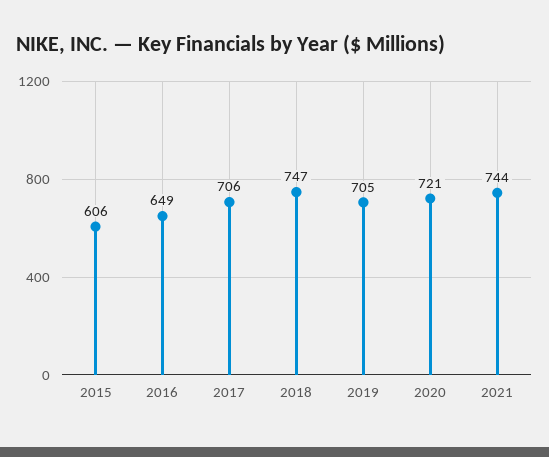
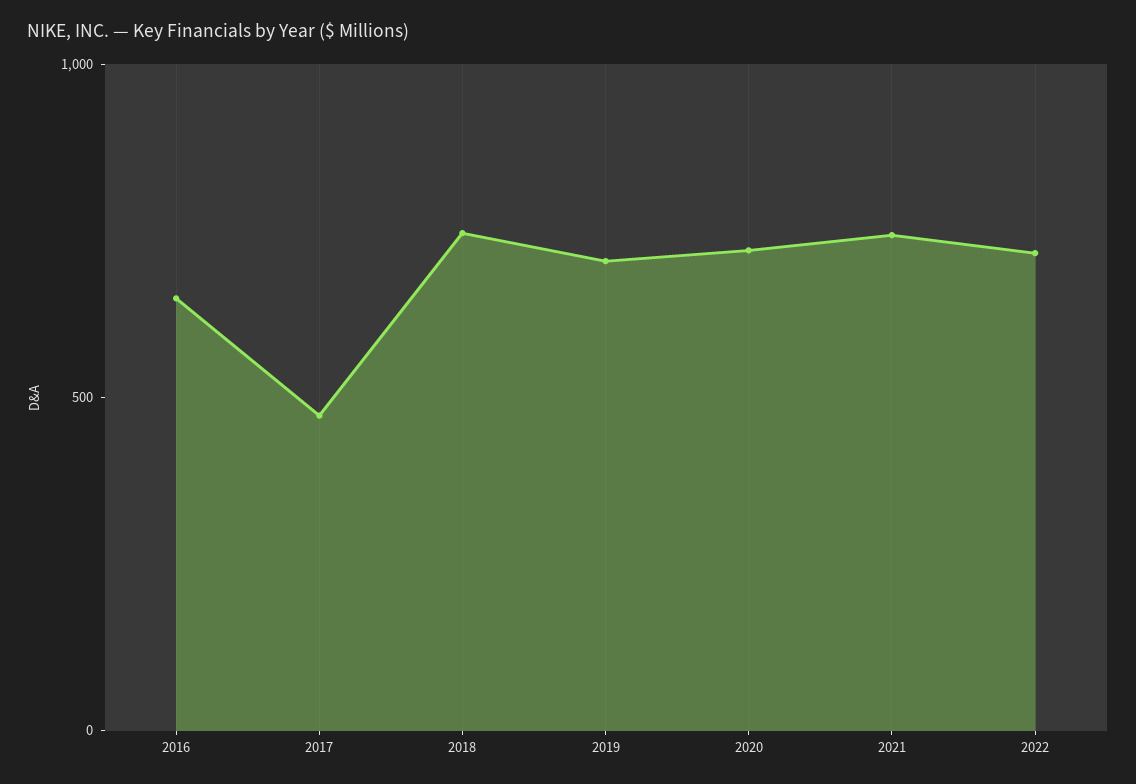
2015: 606 -> none
2017: 706 -> 500
2022: none -> 700

